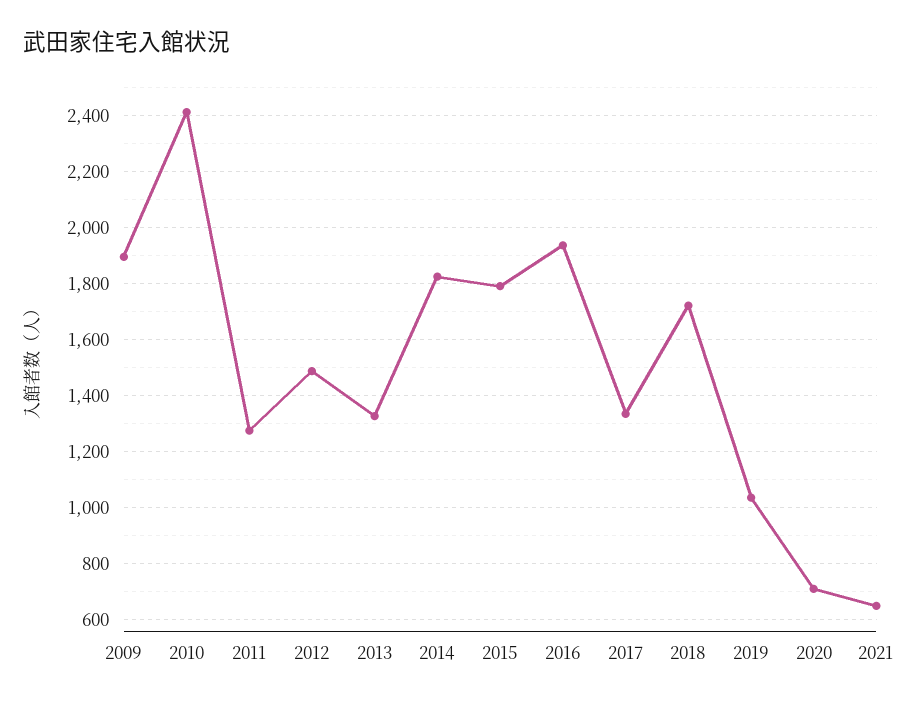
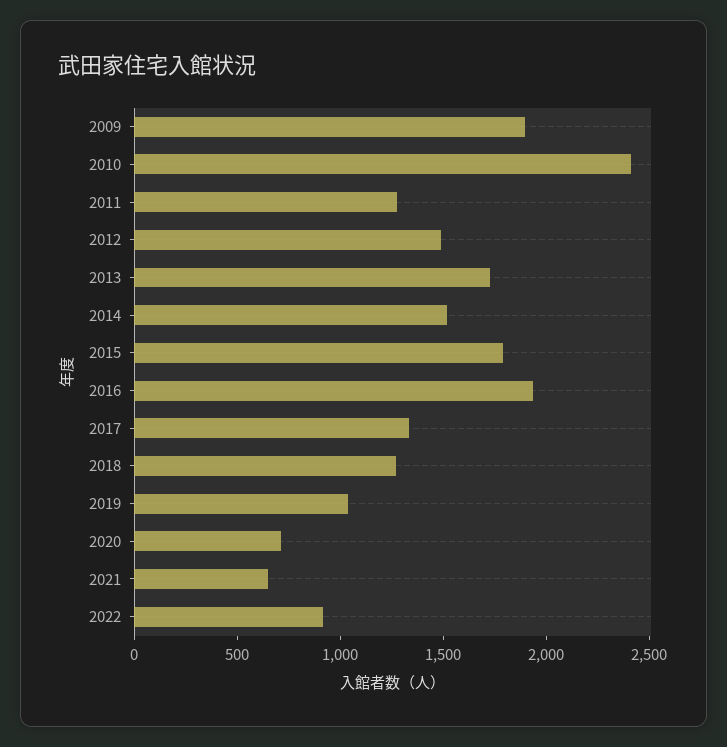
2013: 1325 -> 1700
2014: 1825 -> 1500
2018: 1725 -> 1300
2022: none -> 900

